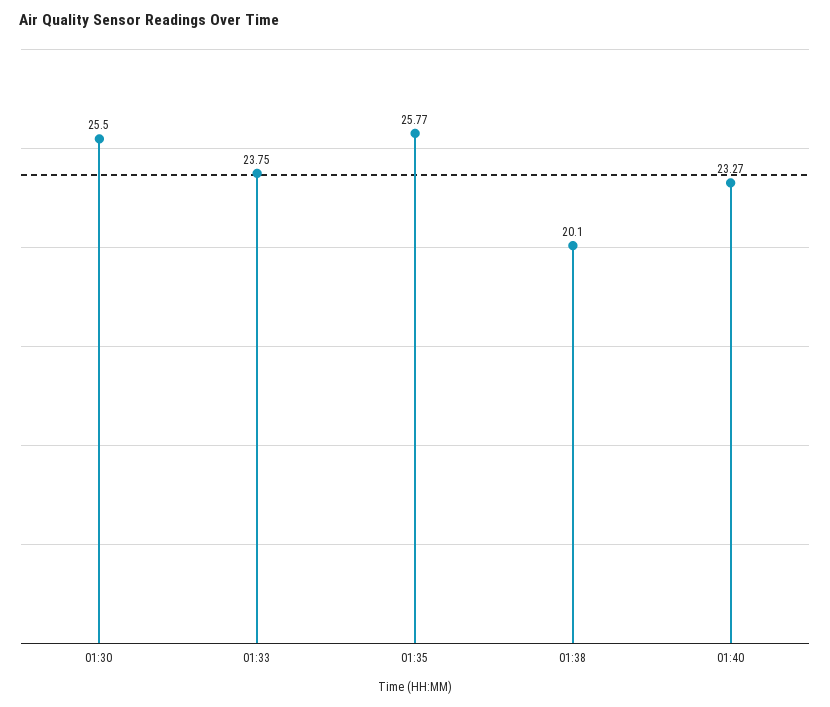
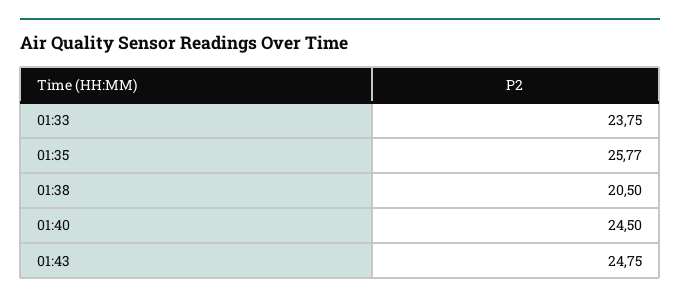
01:30: 25.5 -> none
01:38: 20.1 -> 20.5
01:40: 23.27 -> 24.5
01:43: none -> 24.75

